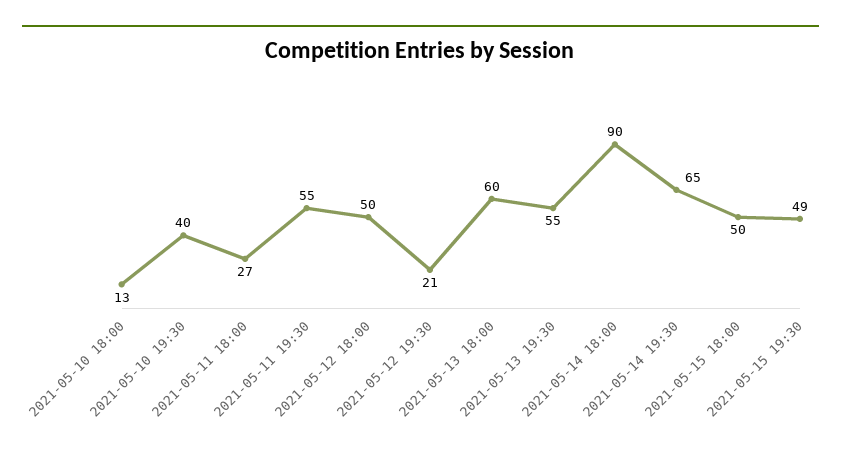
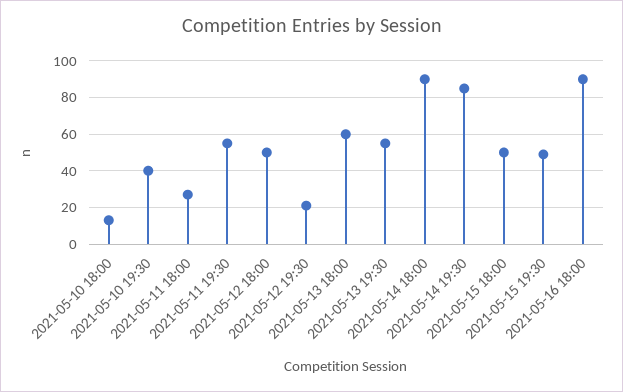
2021-05-14 19:30: 65 -> 85
2021-05-16 18:00: none -> 90

